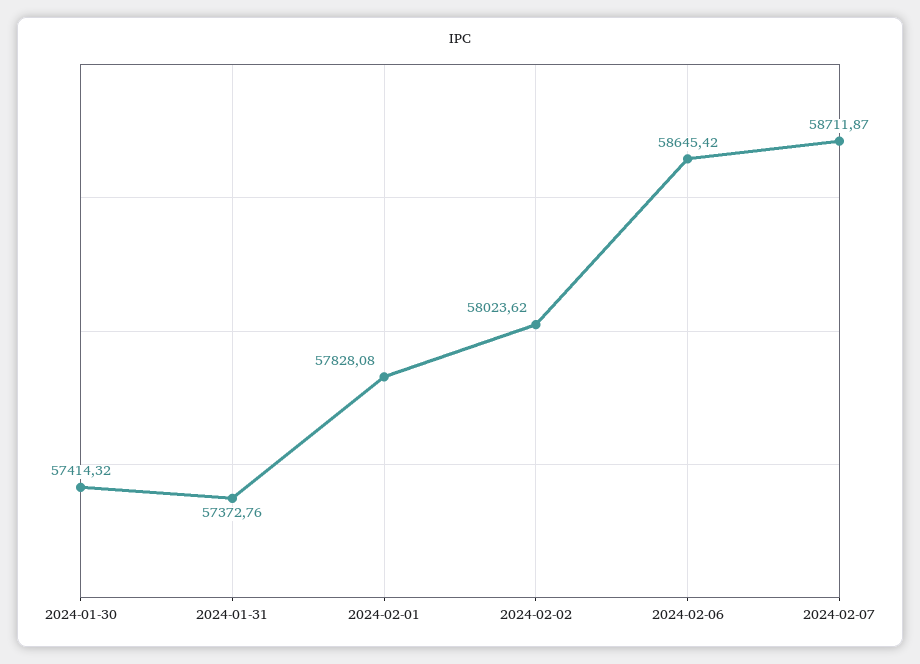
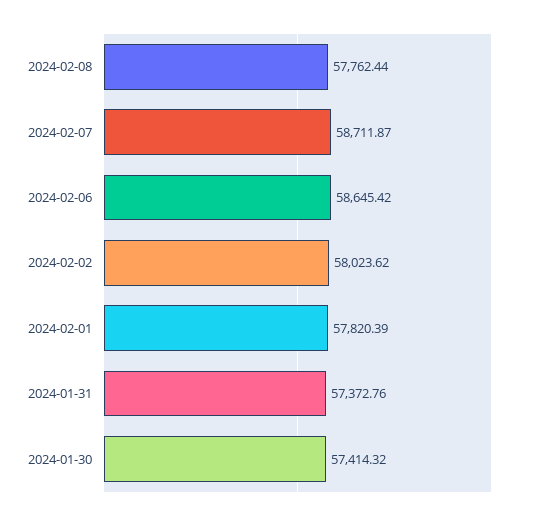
2024-02-01: 57828.08 -> 57820.39
2024-02-08: none -> 57762.44

